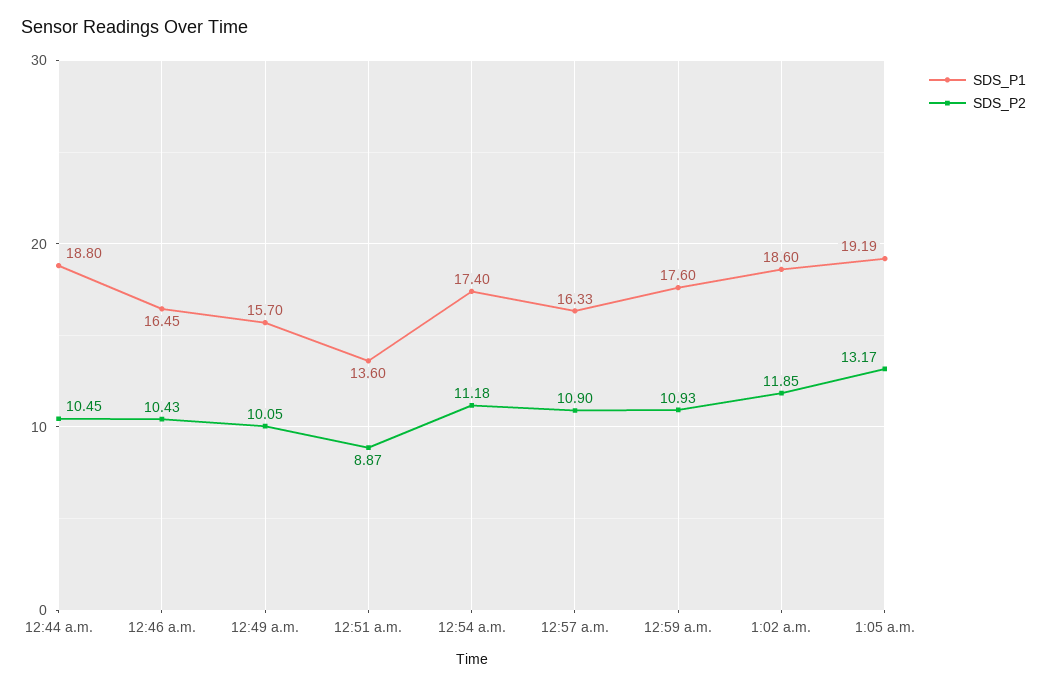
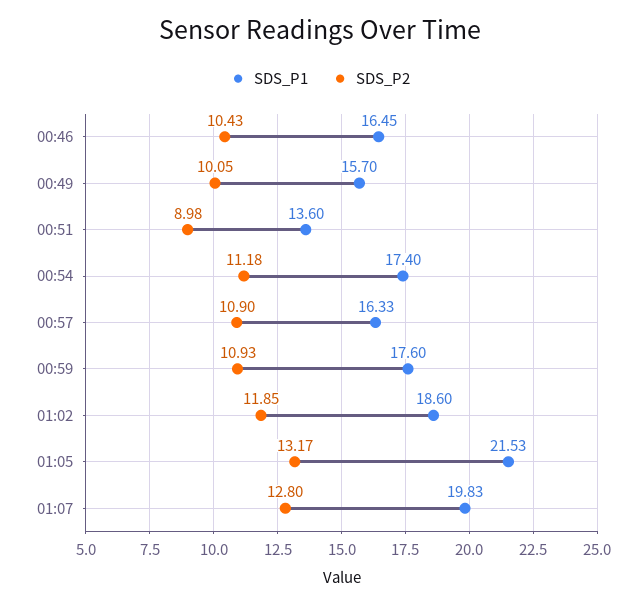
SDS_P1, 12:44 a.m.: 18.8 -> none
SDS_P2, 12:44 a.m.: 10.45 -> none
SDS_P2, 12:51 a.m.: 8.87 -> 8.98
SDS_P1, 1:05 a.m.: 19.19 -> 21.53
SDS_P1, 01:07: none -> 19.83
SDS_P2, 01:07: none -> 12.8

